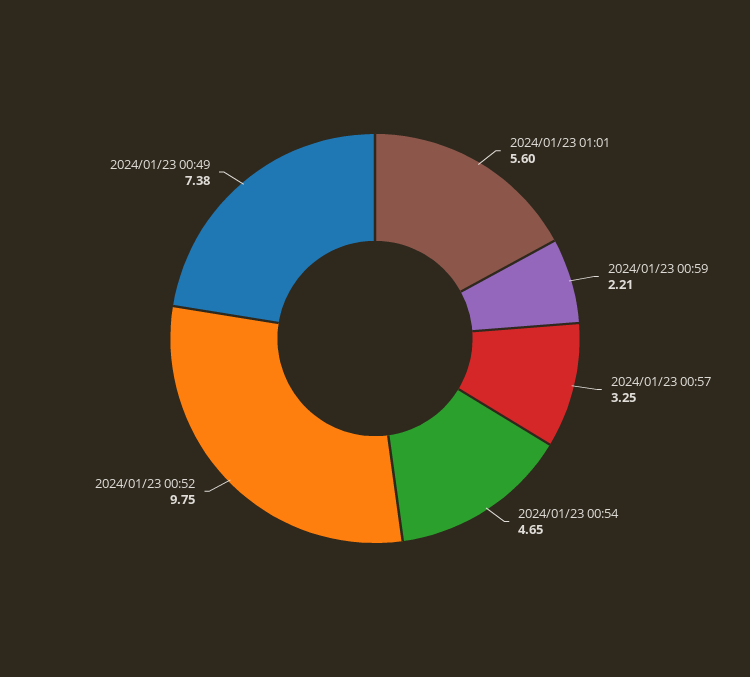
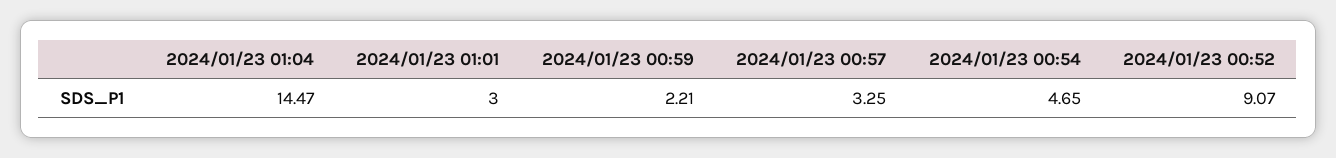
2024/01/23 01:01: 5.6 -> 3
2024/01/23 00:52: 9.75 -> 9.07
2024/01/23 00:49: 7.38 -> none
2024/01/23 01:04: none -> 14.47

